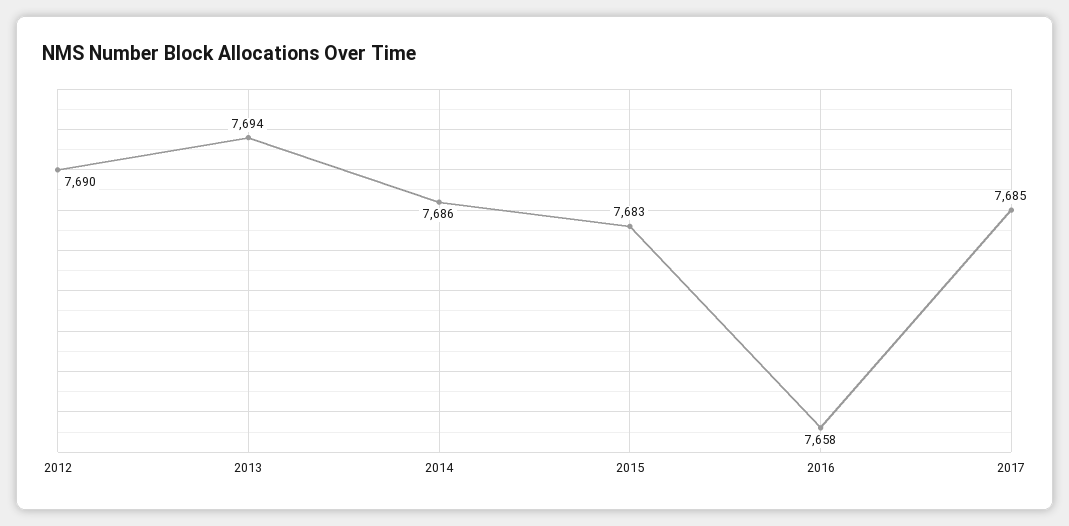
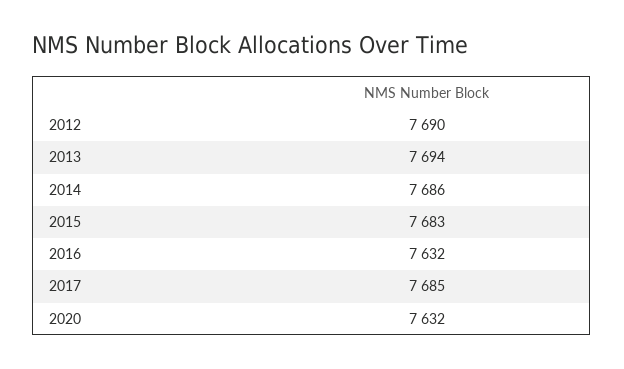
2016: 7658 -> 7632
2020: none -> 7632

